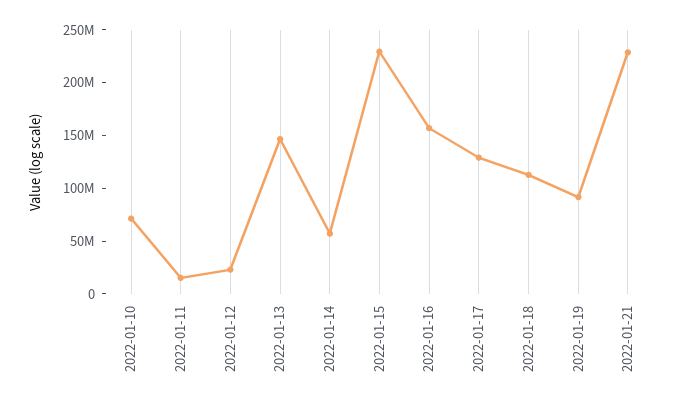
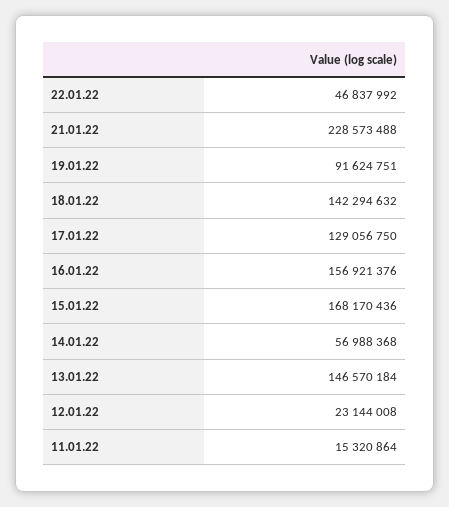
2022-01-10: 70000000 -> none
2022-01-15: 230000000 -> 168170436
2022-01-18: 110000000 -> 142294632
22.01.22: none -> 46837992

